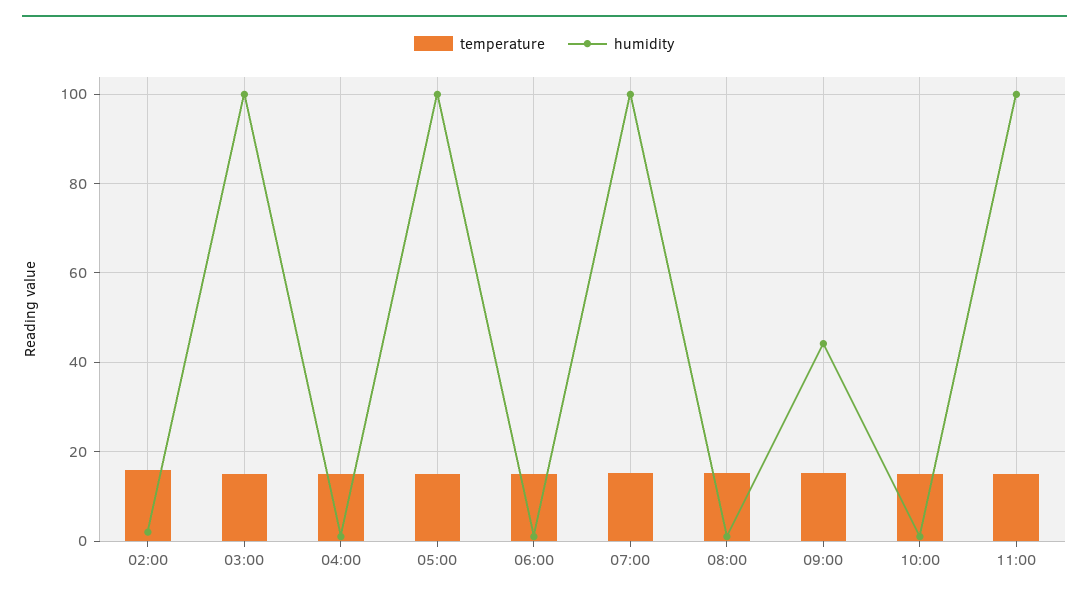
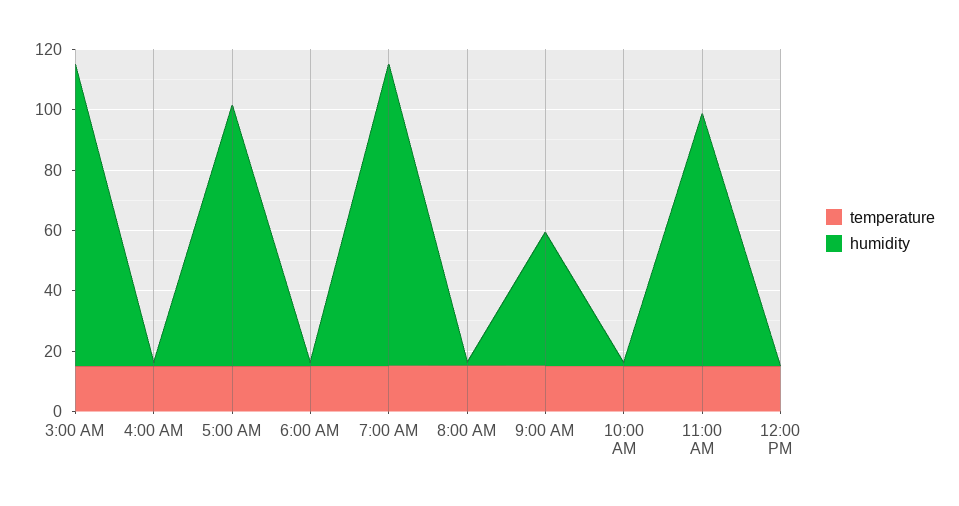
temperature, 02:00: 16 -> none
humidity, 02:00: 2 -> none
humidity, 05:00: 100 -> 85
humidity, 11:00: 100 -> 85
temperature, 12:00 PM: none -> 15
humidity, 12:00 PM: none -> 0

